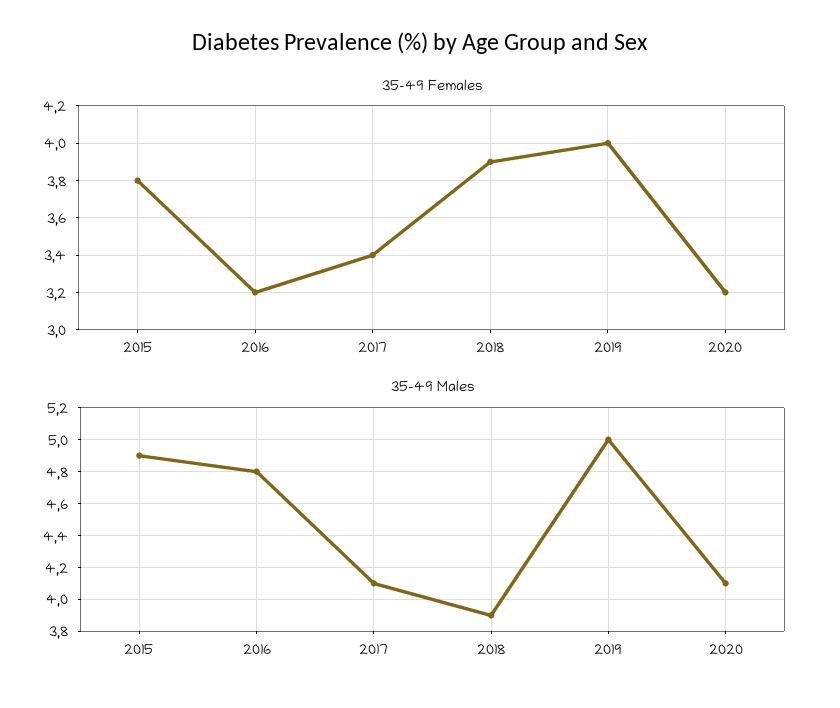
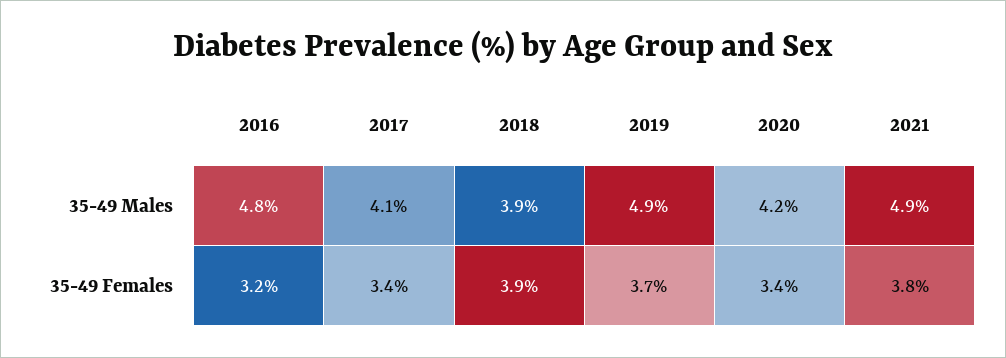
35-49 Females, 2015: 3.8 -> none
35-49 Females, 2019: 4 -> 3.7
35-49 Females, 2020: 3.2 -> 3.4
35-49 Males, 2015: 4.9 -> none
35-49 Males, 2019: 5 -> 4.9
35-49 Males, 2020: 4.1 -> 4.2
35-49 Males, 2021: none -> 4.9
35-49 Females, 2021: none -> 3.8

